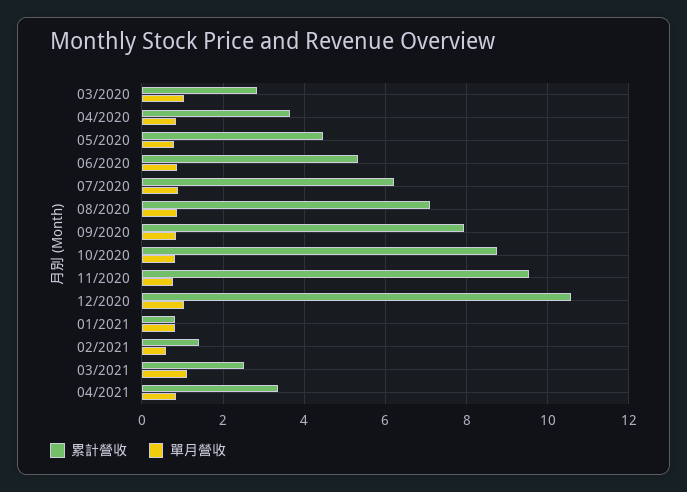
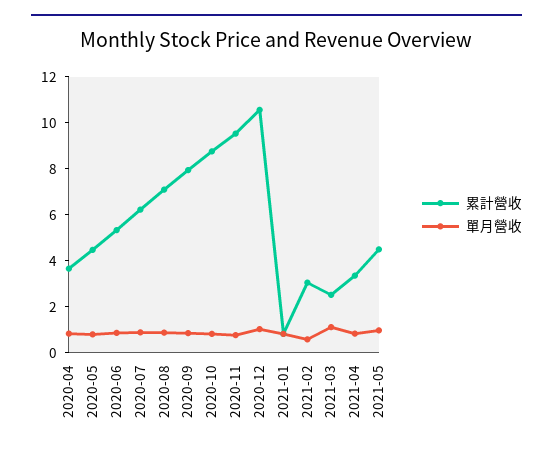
累計營收, 03/2020: 2.8 -> none
單月營收, 03/2020: 1 -> none
累計營收, 02/2021: 1.4 -> 3
累計營收, 2021-05: none -> 4.5
單月營收, 2021-05: none -> 1

